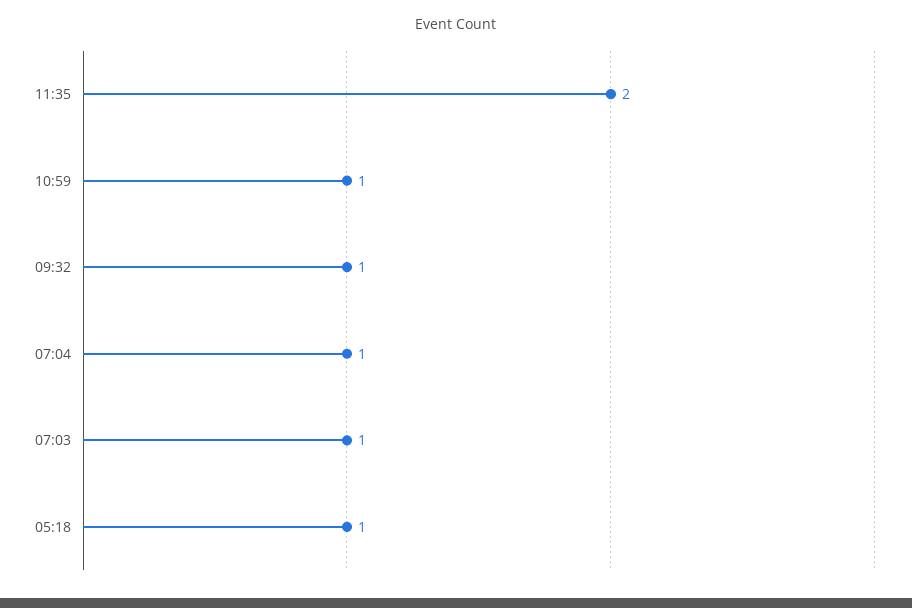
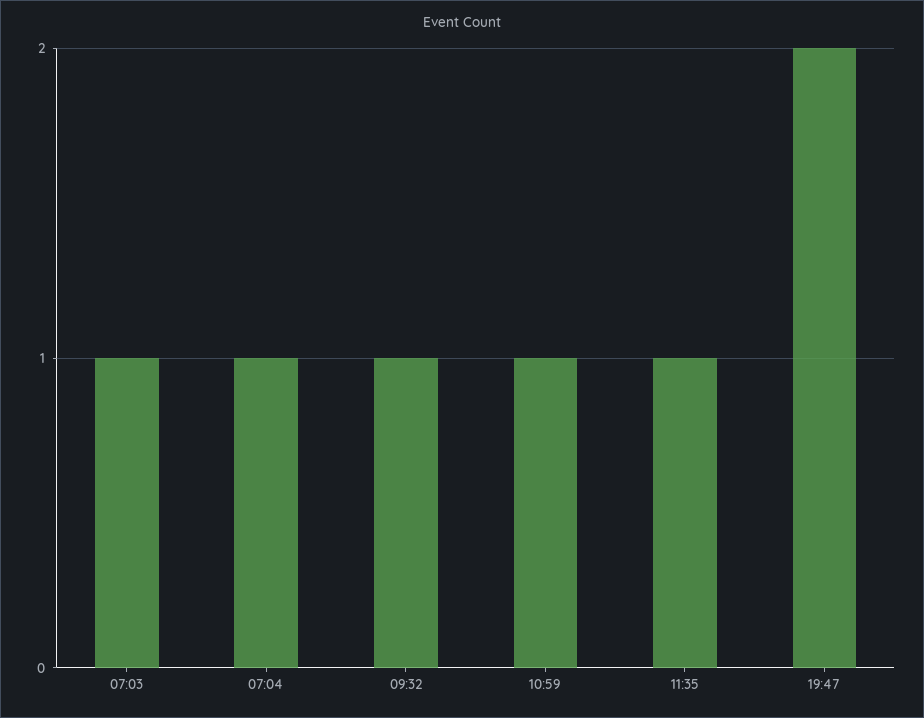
11:35: 2 -> 1
05:18: 1 -> none
19:47: none -> 2

